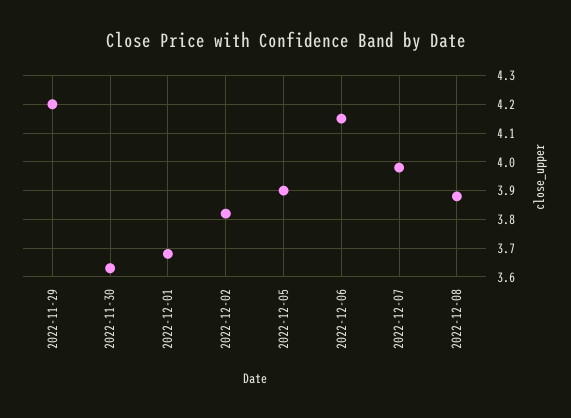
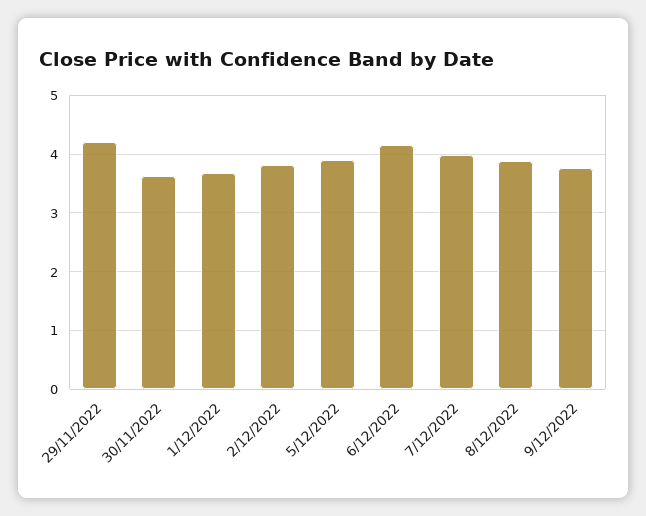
9/12/2022: none -> 3.8

